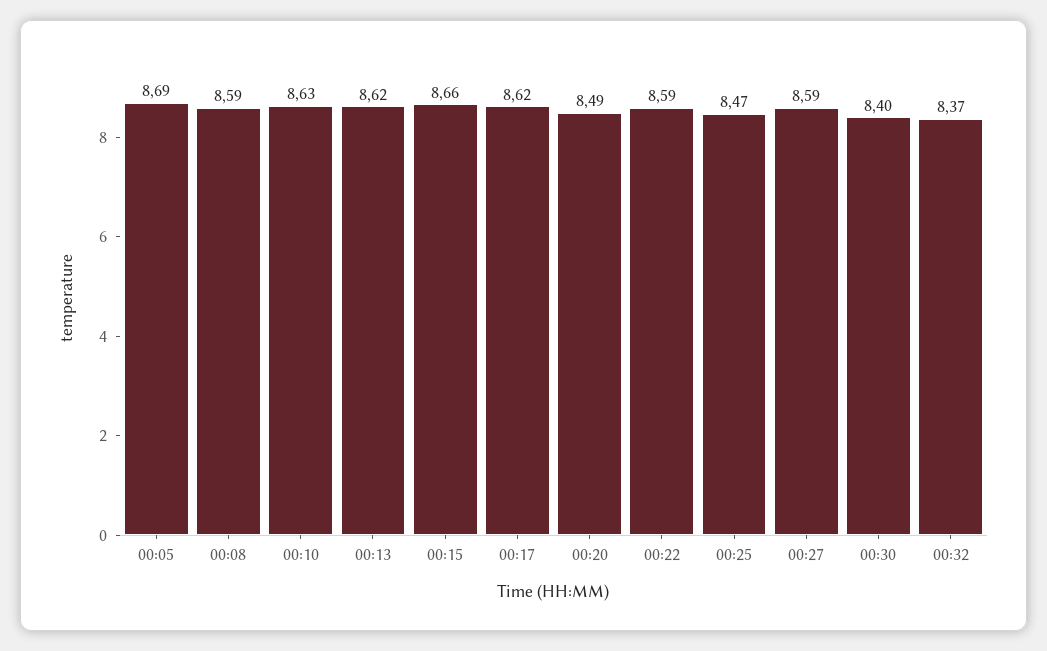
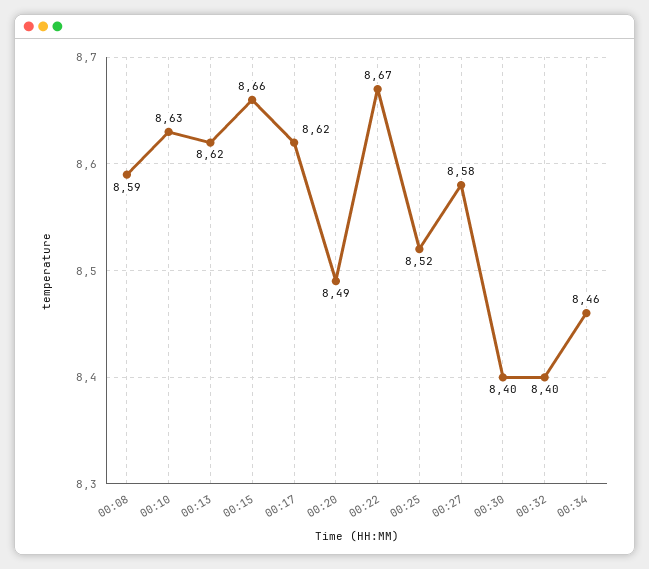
00:05: 8.69 -> none
00:22: 8.59 -> 8.67
00:25: 8.47 -> 8.52
00:27: 8.59 -> 8.58
00:32: 8.37 -> 8.4
00:34: none -> 8.46

